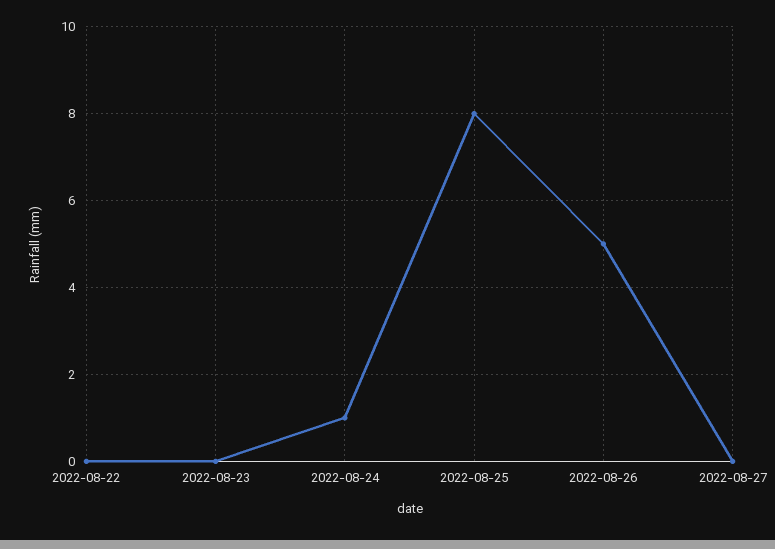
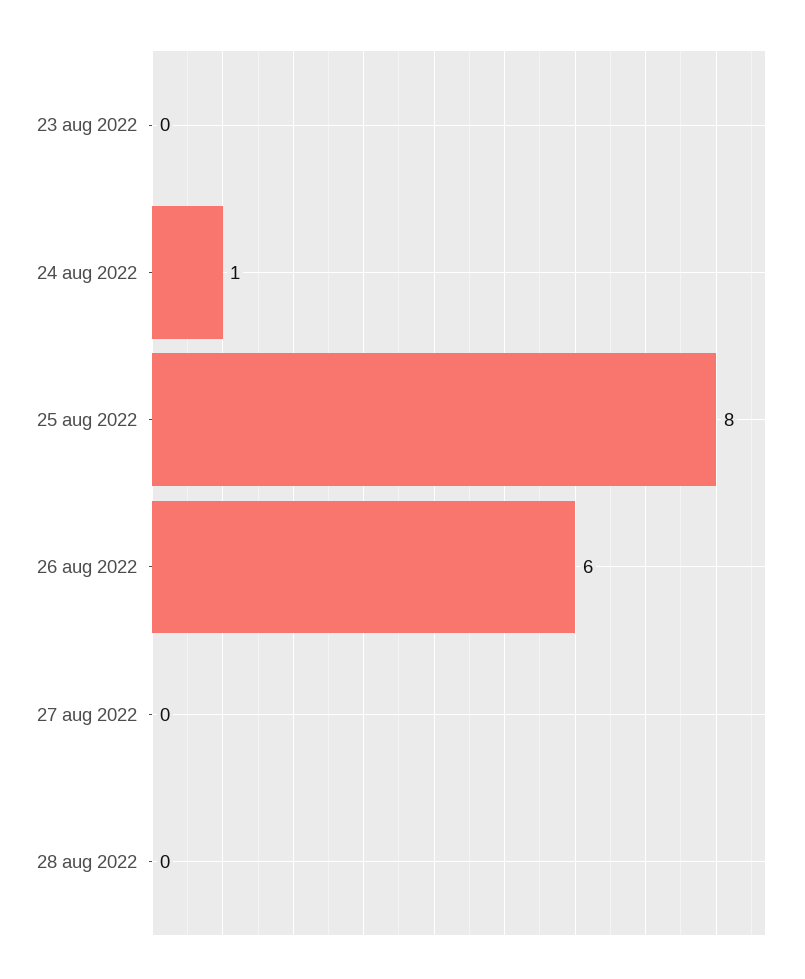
2022-08-22: 0 -> none
2022-08-26: 5 -> 6
28 aug 2022: none -> 0

